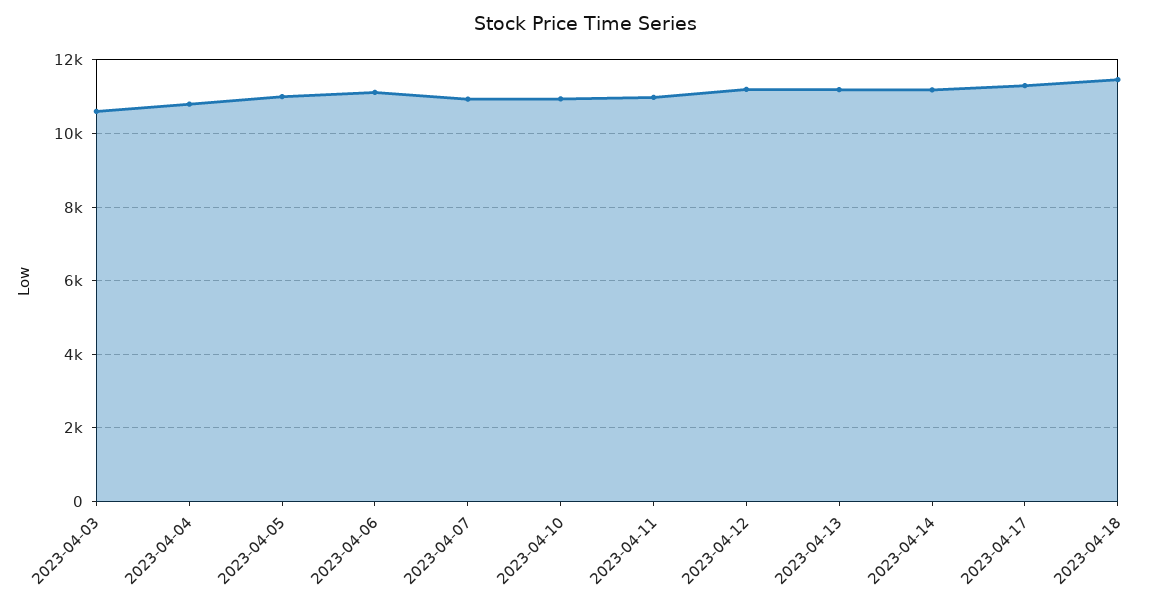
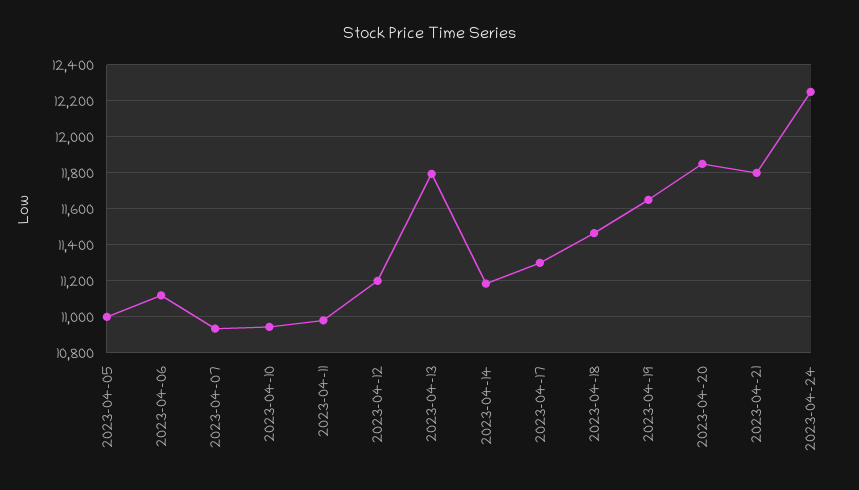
2023-04-03: 10600 -> none
2023-04-04: 10800 -> none
2023-04-13: 11200 -> 11800
2023-04-19: none -> 11650
2023-04-20: none -> 11850
2023-04-21: none -> 11800
2023-04-24: none -> 12250

